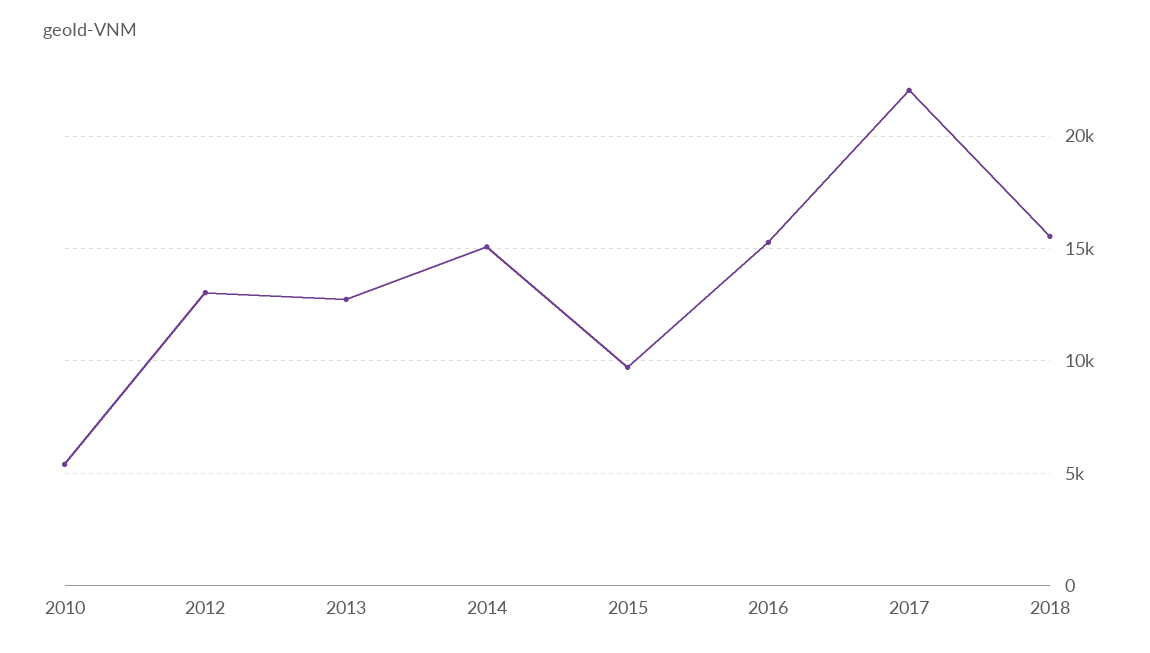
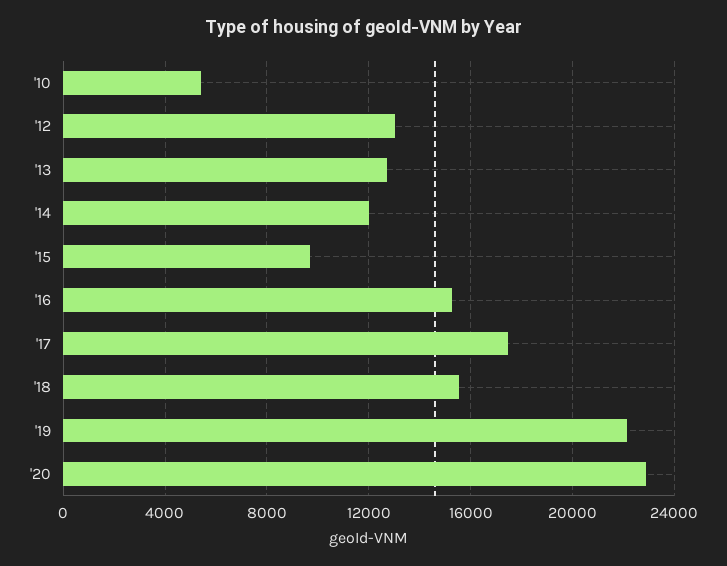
2014: 15000 -> 12000
2017: 22000 -> 17500
'19: none -> 22000
'20: none -> 23000

